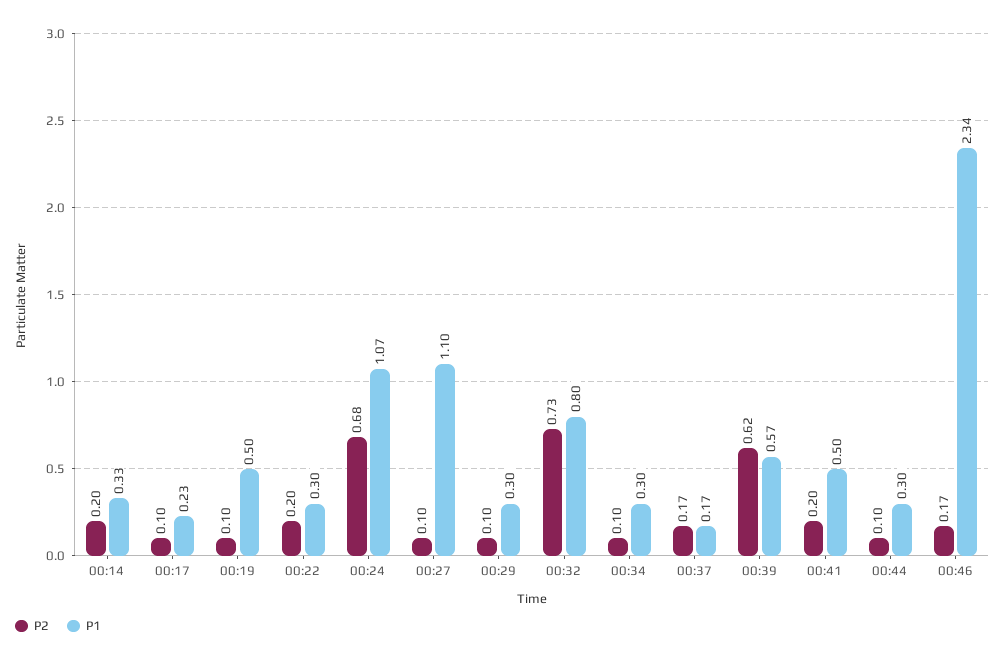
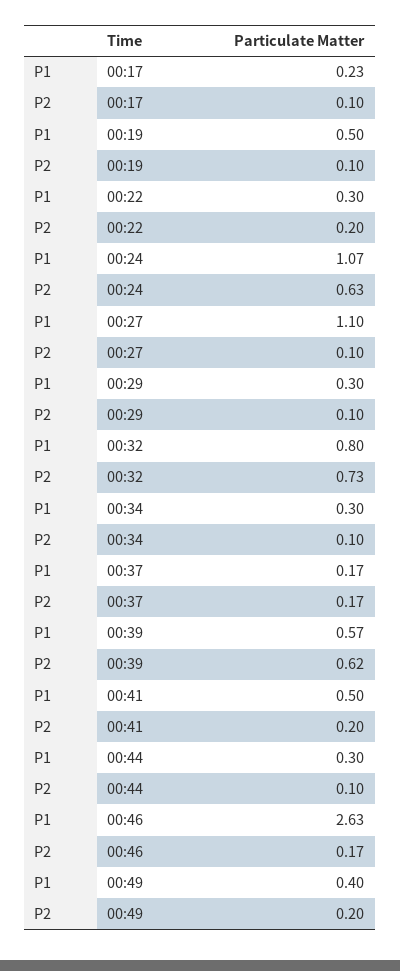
P2, 00:14: 0.2 -> none
P1, 00:14: 0.33 -> none
P2, 00:24: 0.68 -> 0.63
P1, 00:46: 2.34 -> 2.63
P1, 00:49: none -> 0.4
P2, 00:49: none -> 0.2

